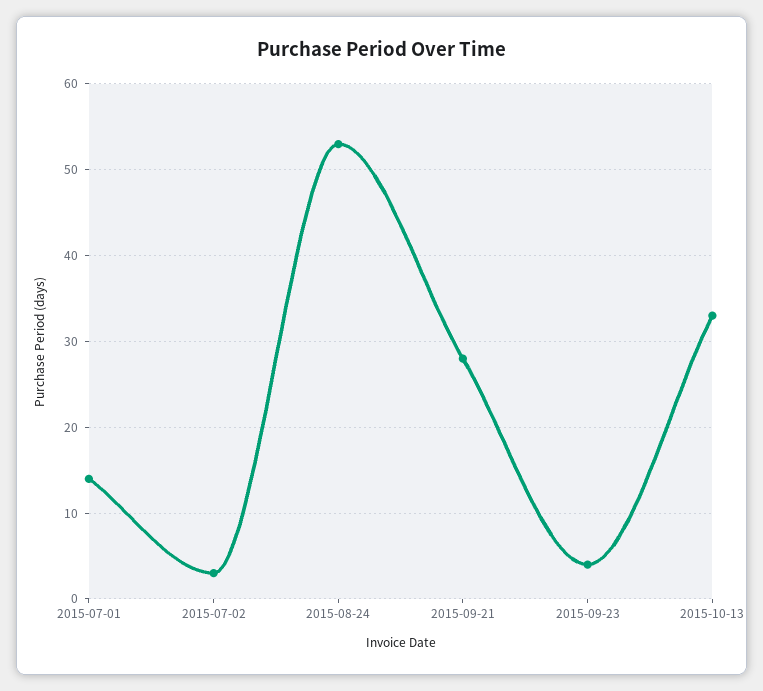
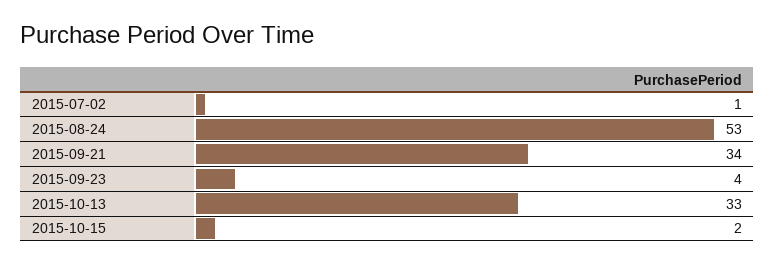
2015-07-01: 14 -> none
2015-07-02: 3 -> 1
2015-09-21: 28 -> 34
2015-10-15: none -> 2

